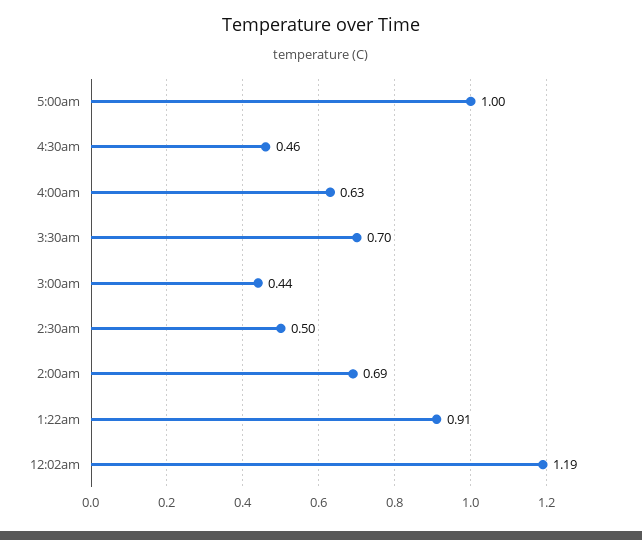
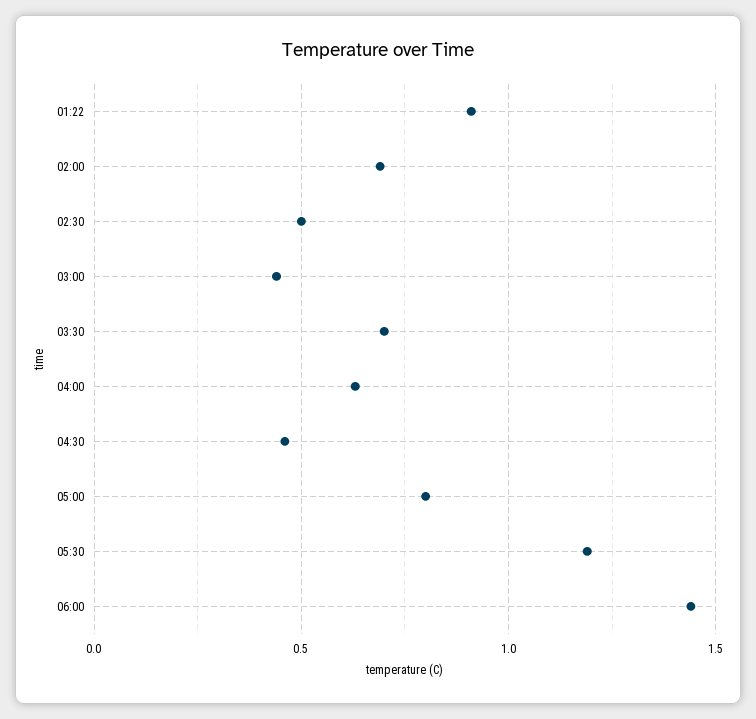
5:00am: 1 -> 0.8
12:02am: 1.19 -> none
05:30: none -> 1.2
06:00: none -> 1.45

